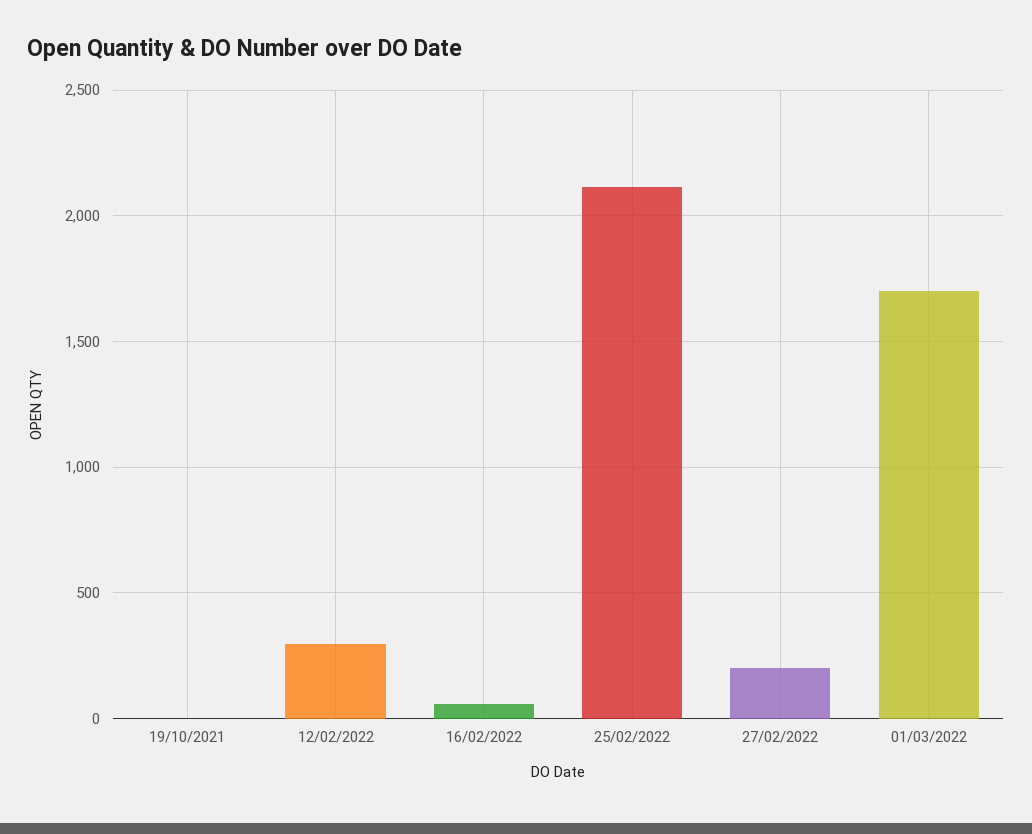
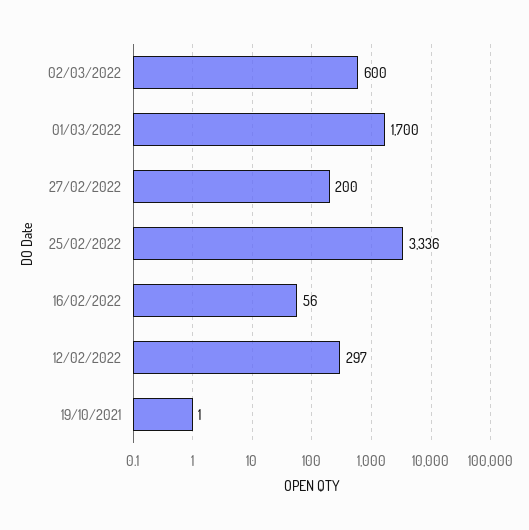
25/02/2022: 2100 -> 3336
02/03/2022: none -> 600

